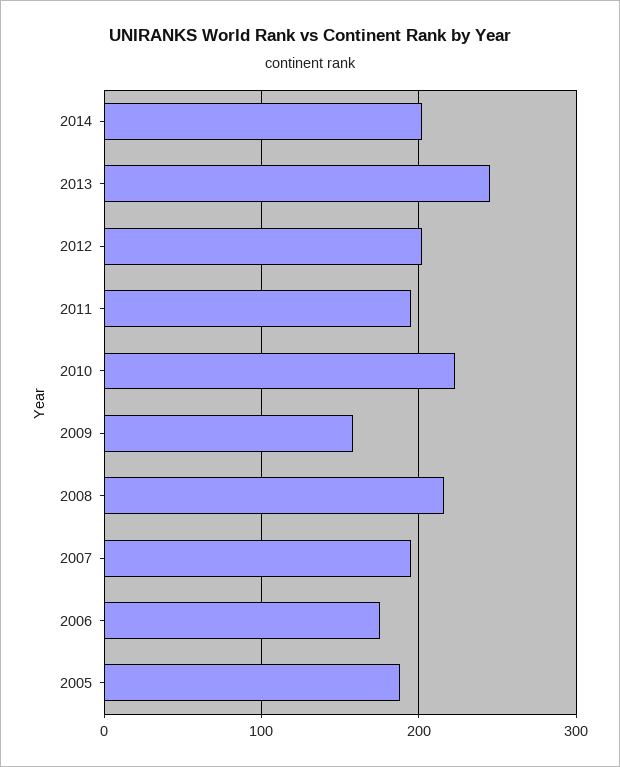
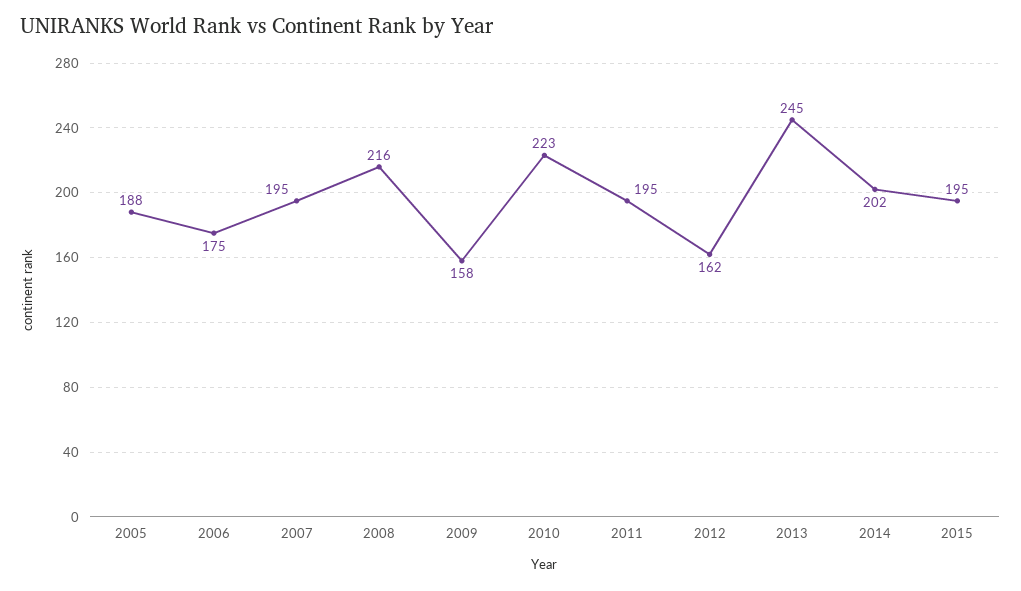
2012: 200 -> 162
2015: none -> 195

